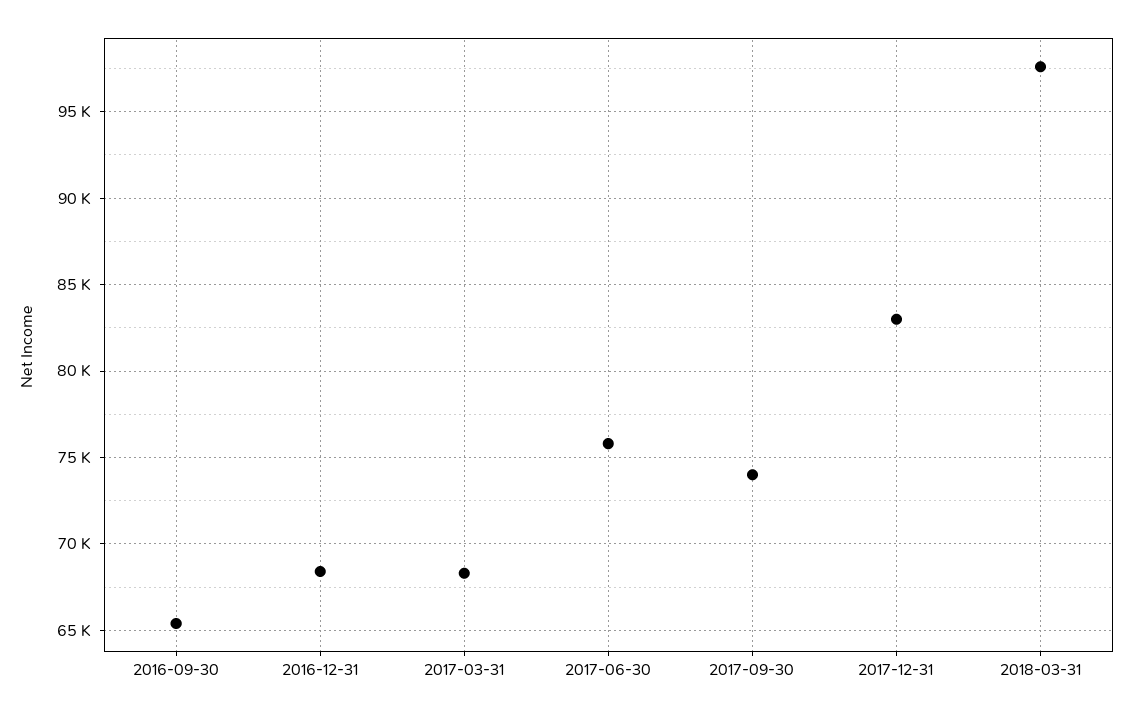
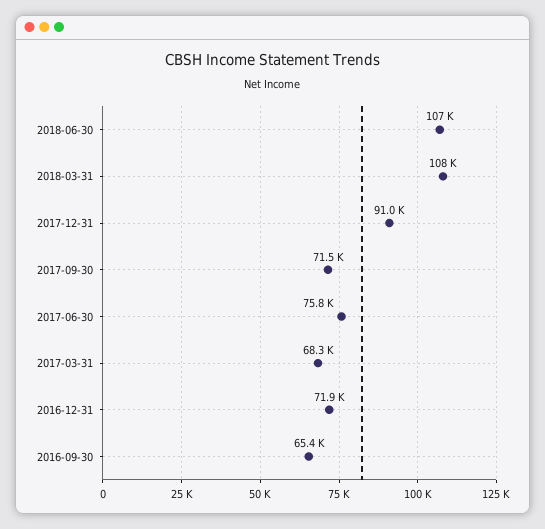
2016-12-31: 68500 -> 71900
2017-09-30: 74000 -> 71500
2017-12-31: 83000 -> 91000
2018-03-31: 97500 -> 108000
2018-06-30: none -> 107000

